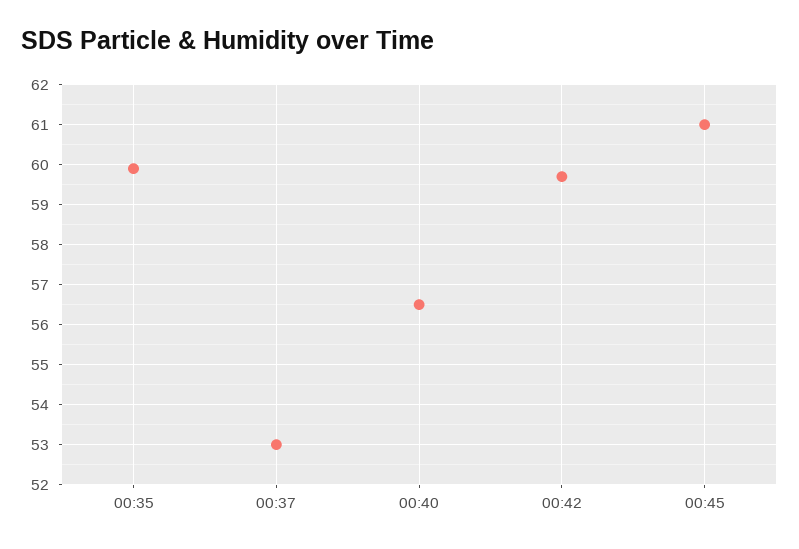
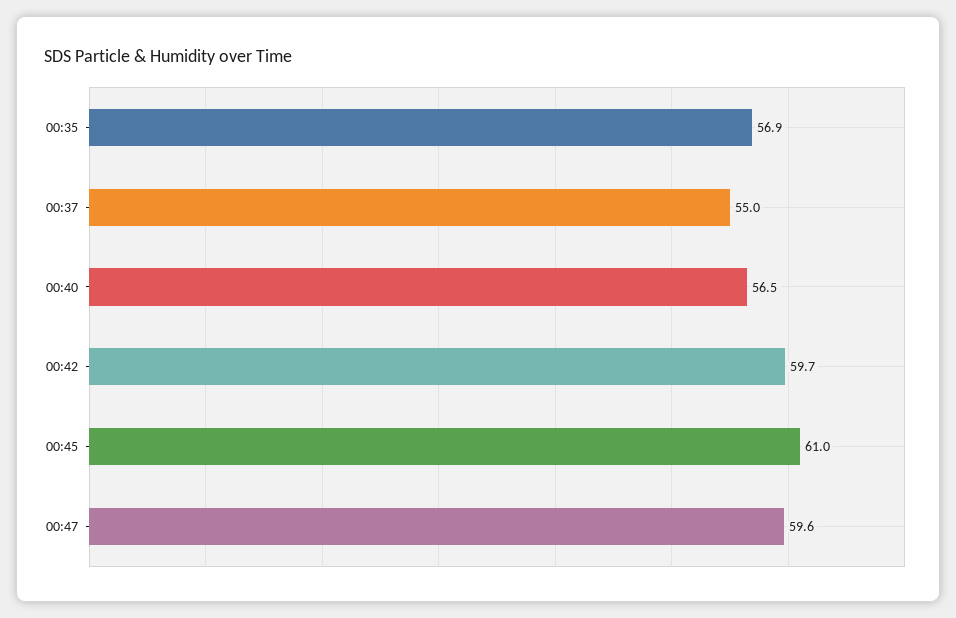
00:35: 60 -> 56.9
00:37: 53 -> 55
00:47: none -> 59.6

